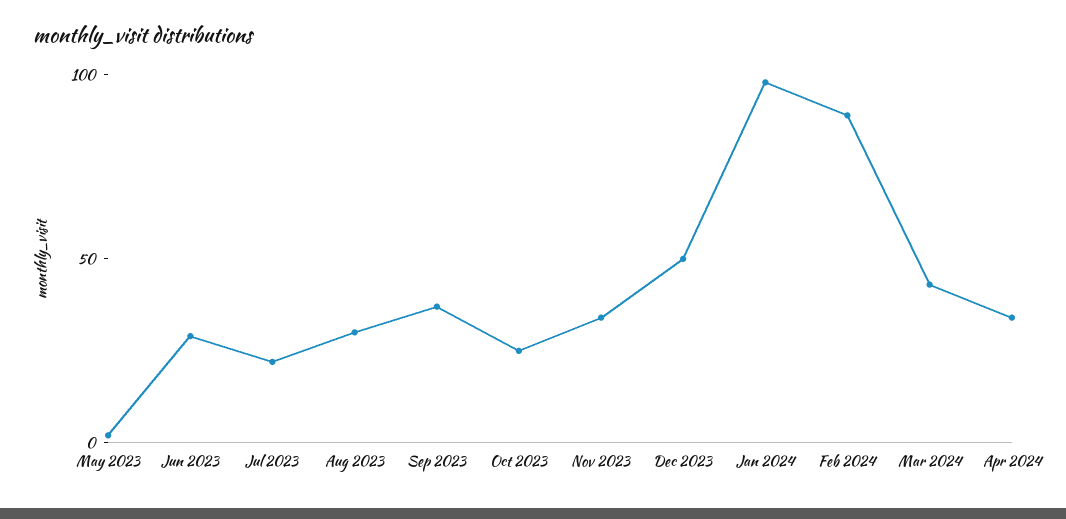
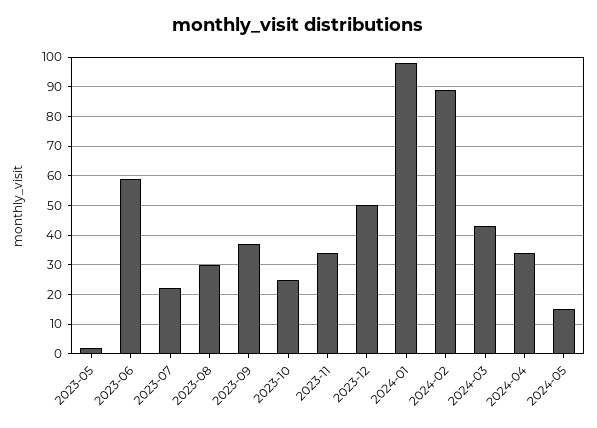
Jun 2023: 30 -> 60
2024-05: none -> 15

